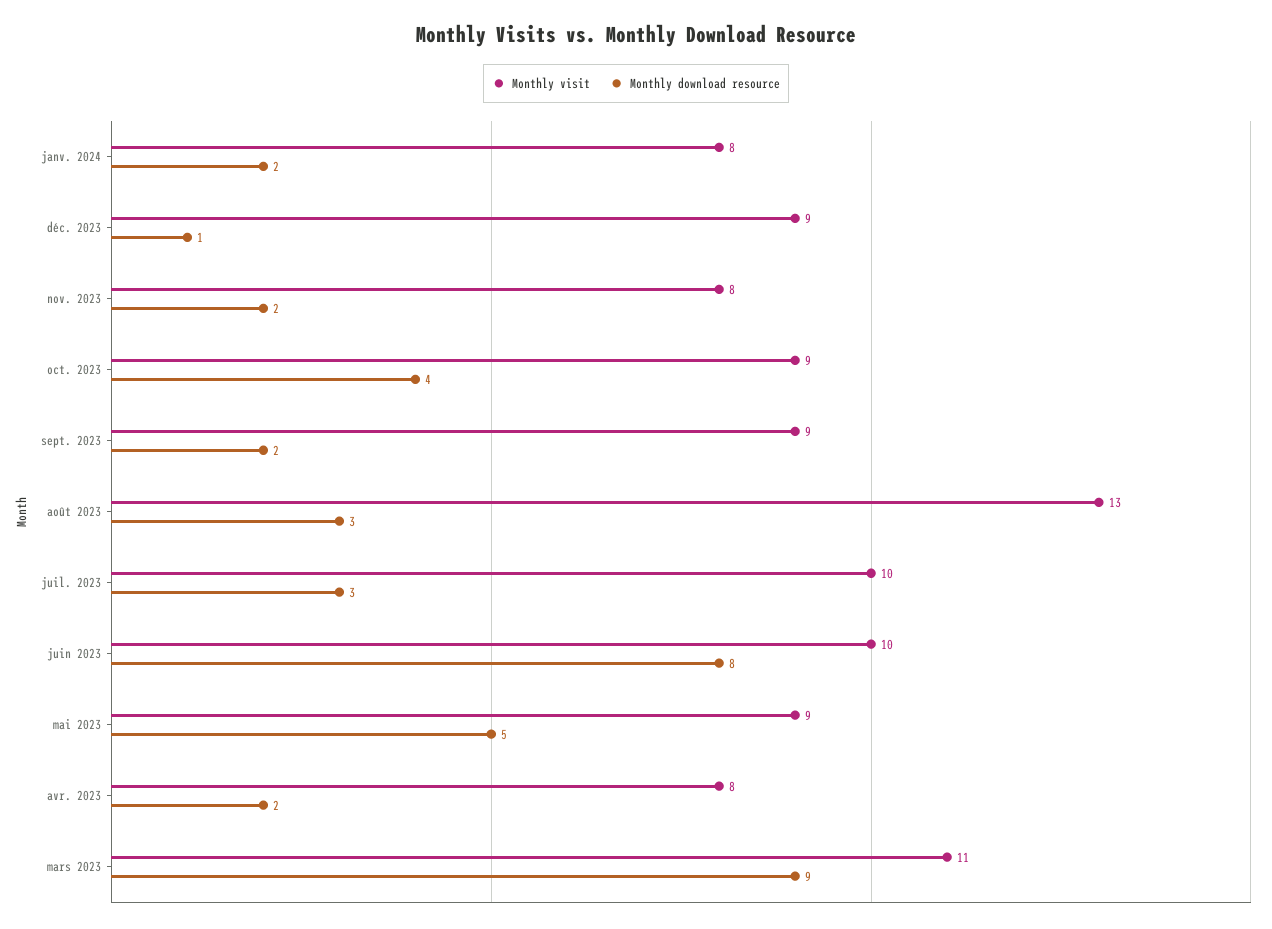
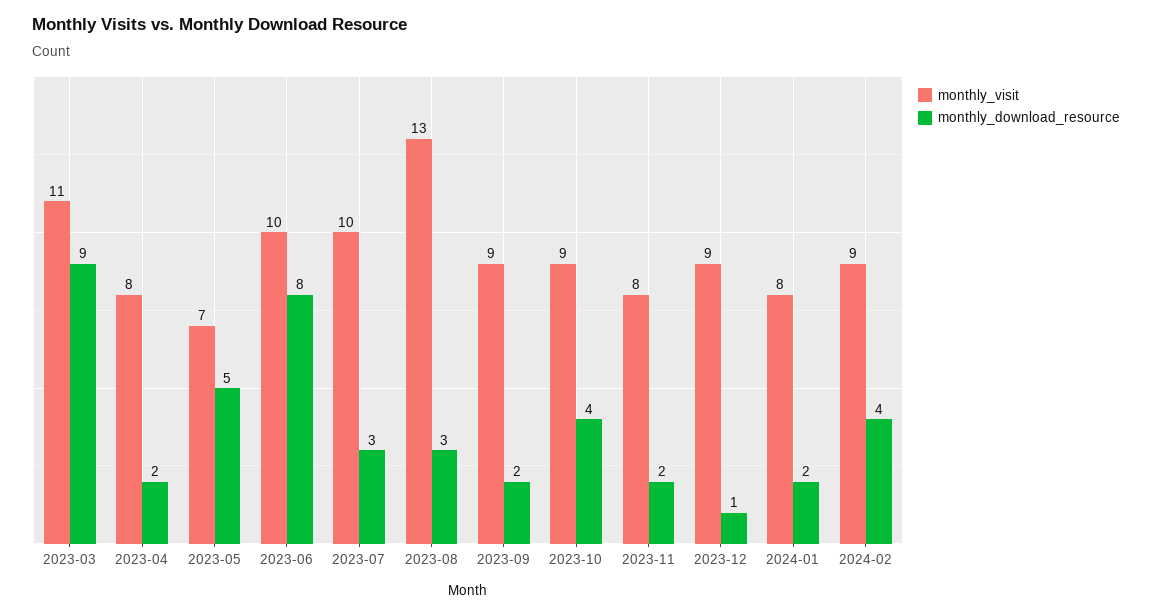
Monthly visit, mai 2023: 9 -> 7
Monthly visit, 2024-02: none -> 9
Monthly download resource, 2024-02: none -> 4

